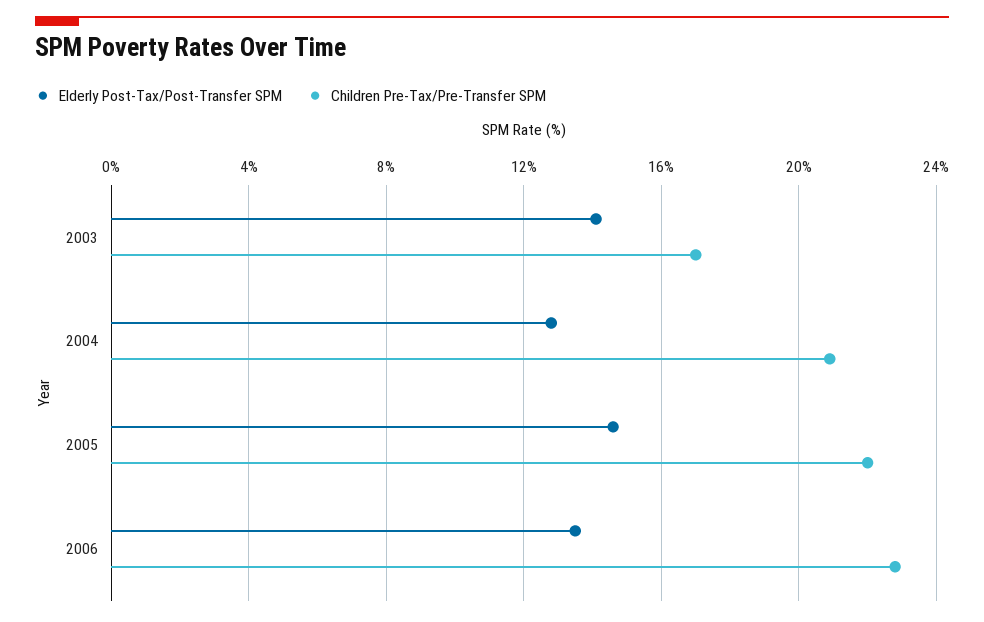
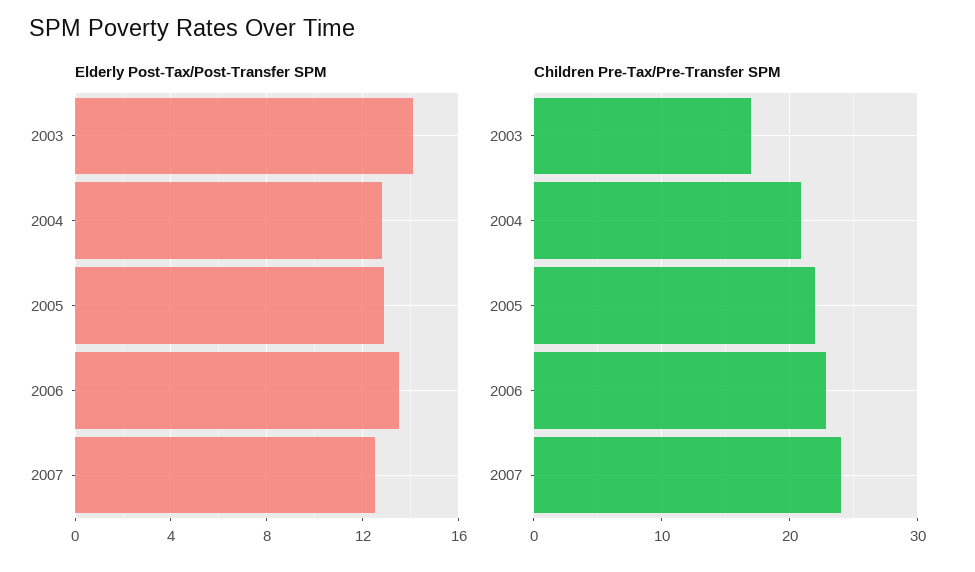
Elderly Post-Tax/Post-Transfer SPM, 2005: 14.5 -> 13
Elderly Post-Tax/Post-Transfer SPM, 2007: none -> 12.5
Children Pre-Tax/Pre-Transfer SPM, 2007: none -> 24

